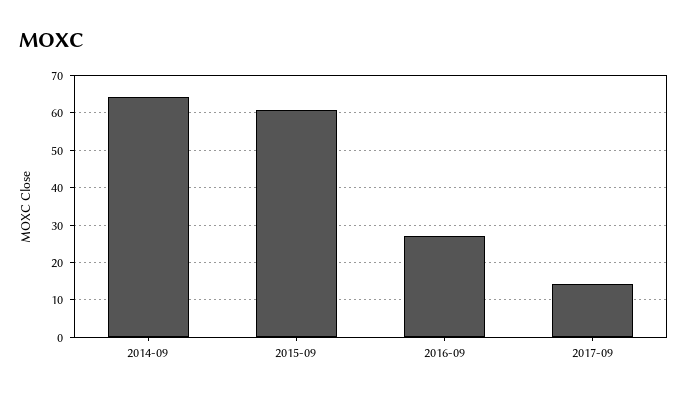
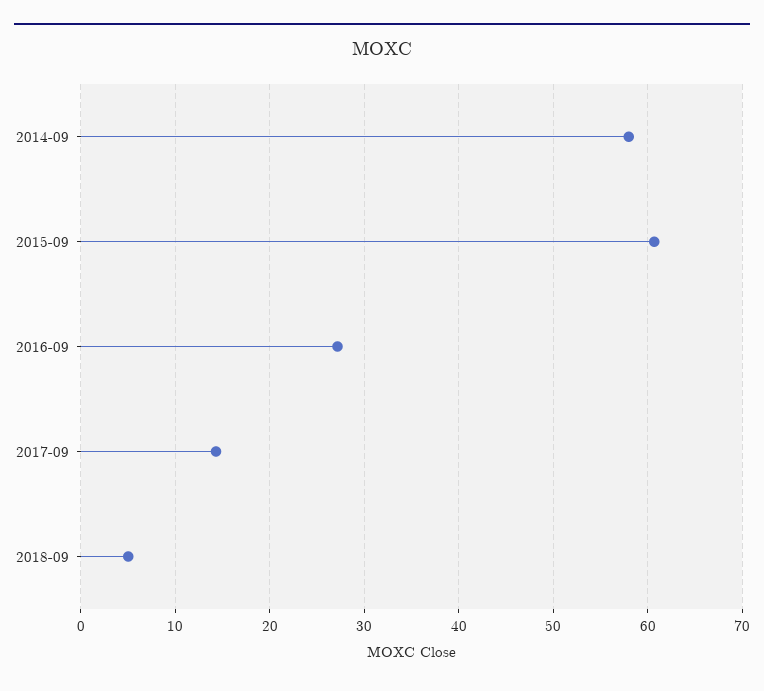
2014-09: 64 -> 58
2018-09: none -> 5

